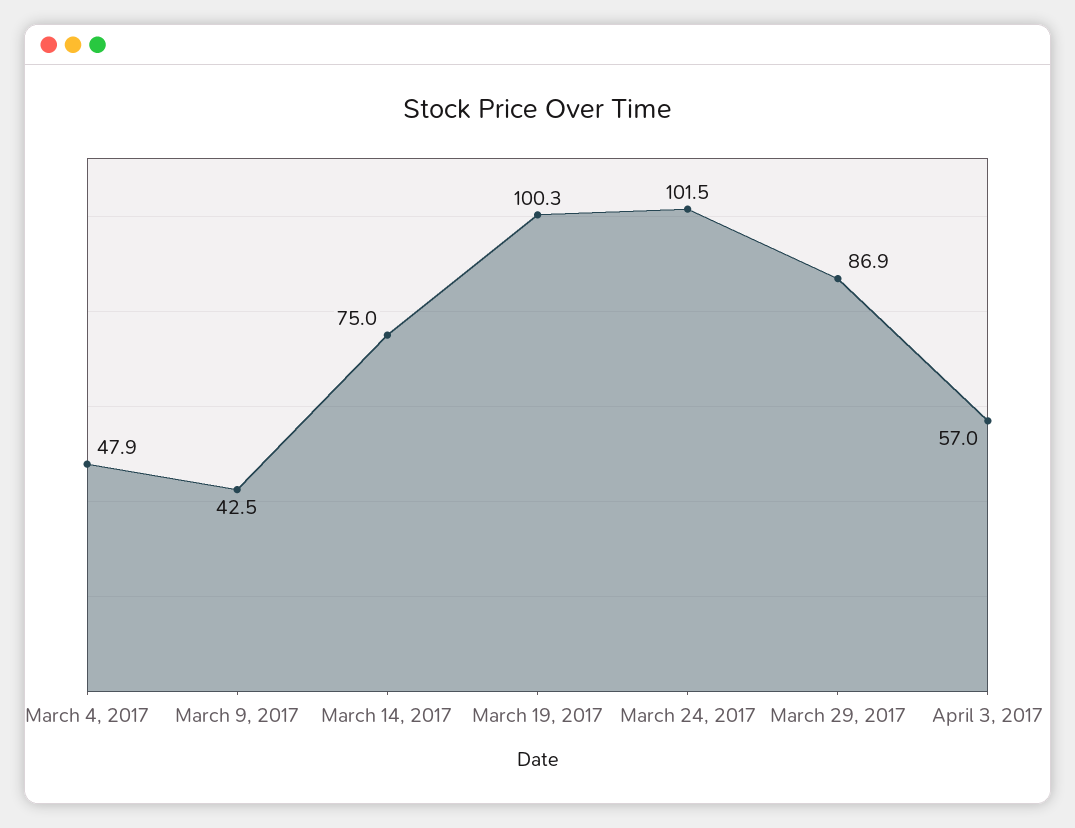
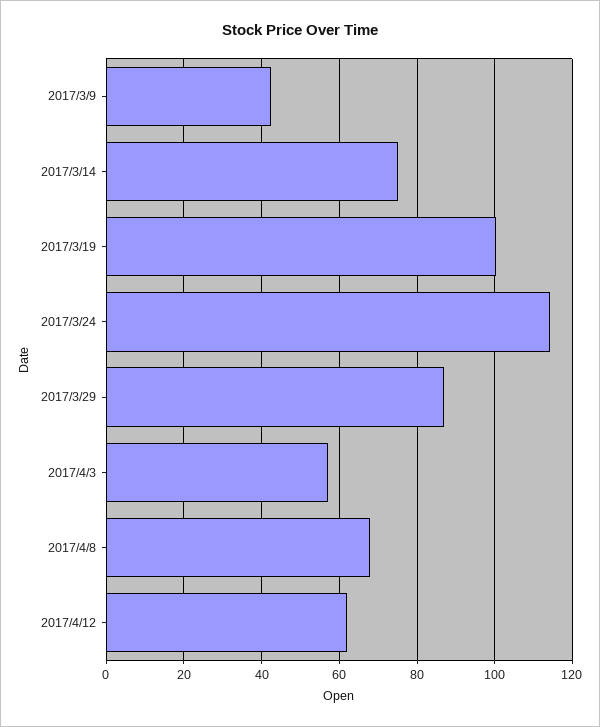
March 4, 2017: 47.9 -> none
March 24, 2017: 101.5 -> 114
2017/4/8: none -> 68
2017/4/12: none -> 62

